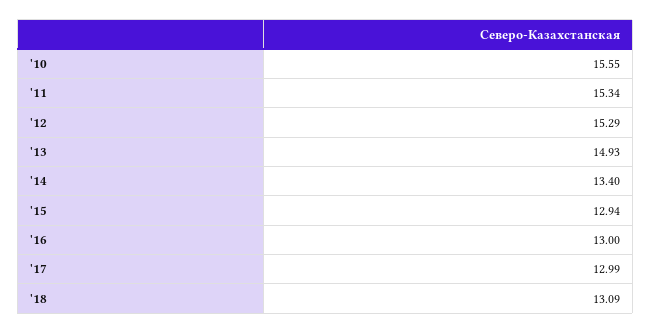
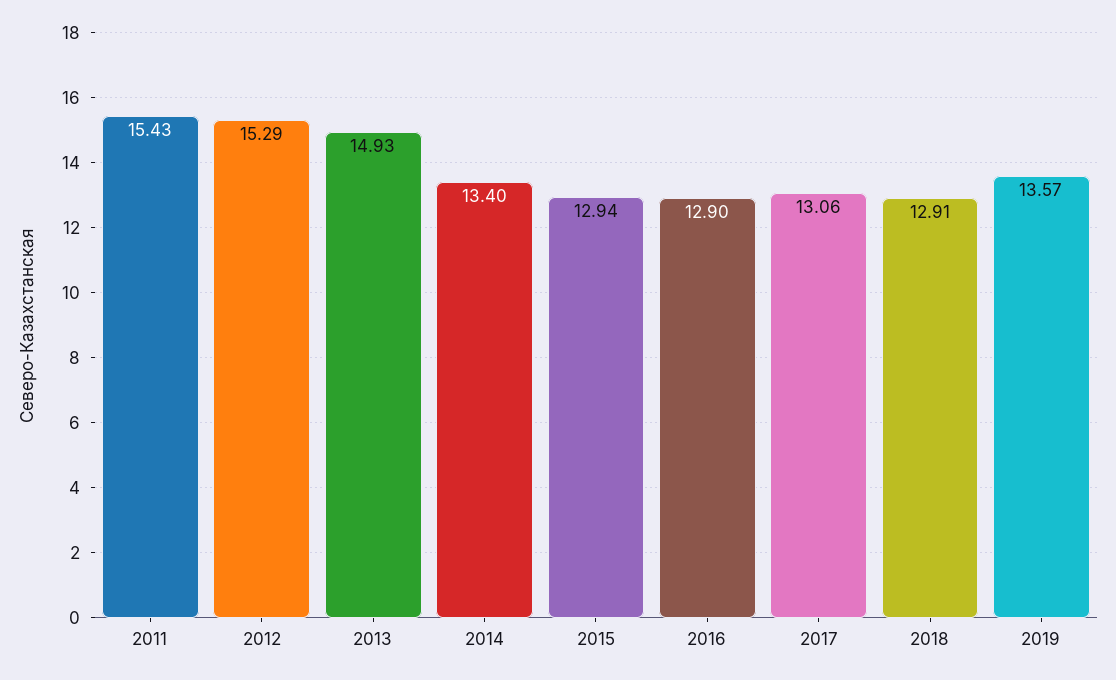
'10: 15.55 -> none
'11: 15.34 -> 15.43
'16: 13 -> 12.9
'17: 12.99 -> 13.06
'18: 13.09 -> 12.91
2019: none -> 13.57

